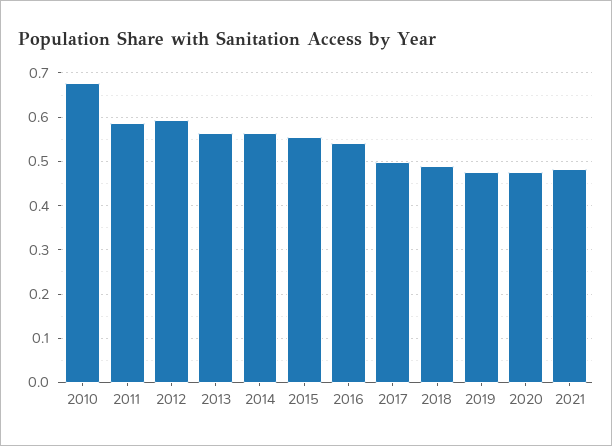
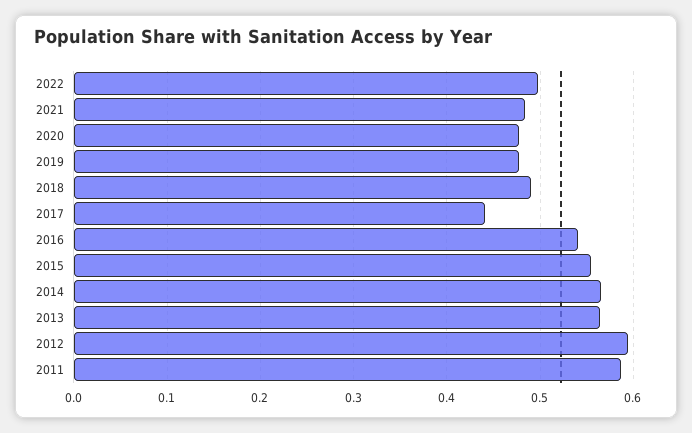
2010: 0.68 -> none
2017: 0.5 -> 0.44
2022: none -> 0.5

